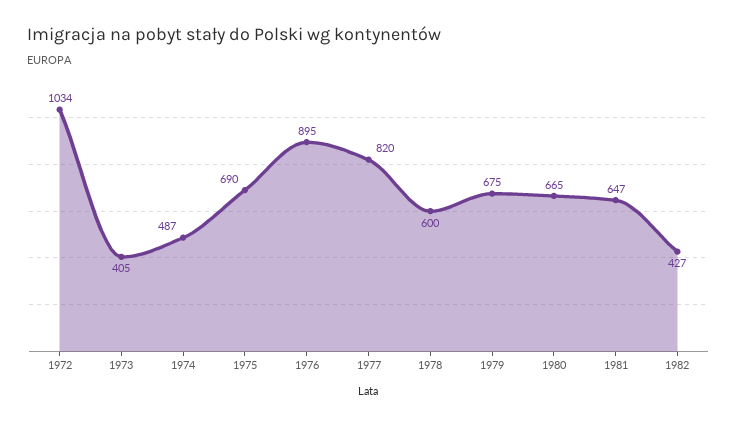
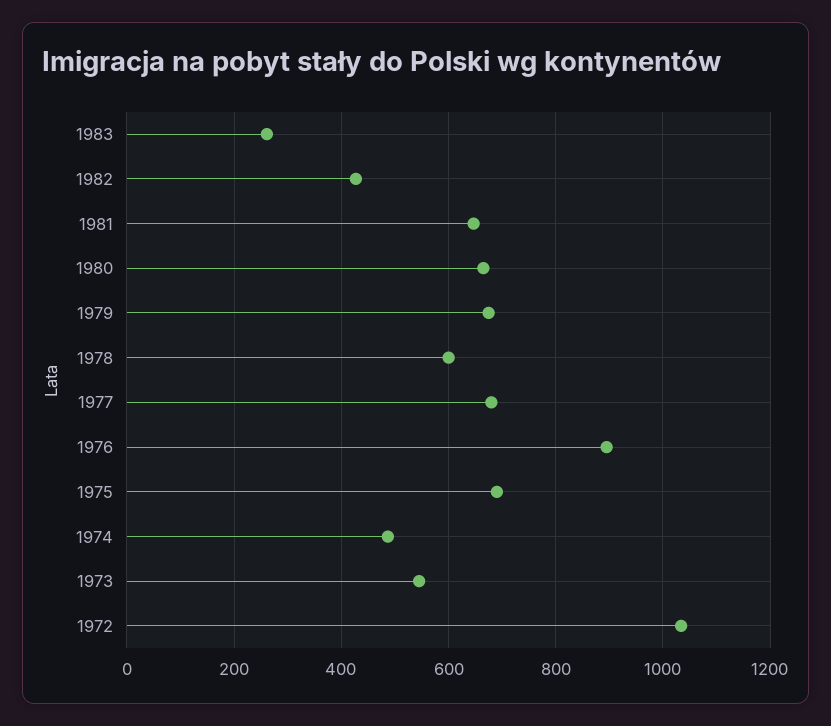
1973: 405 -> 540
1977: 820 -> 680
1983: none -> 260

